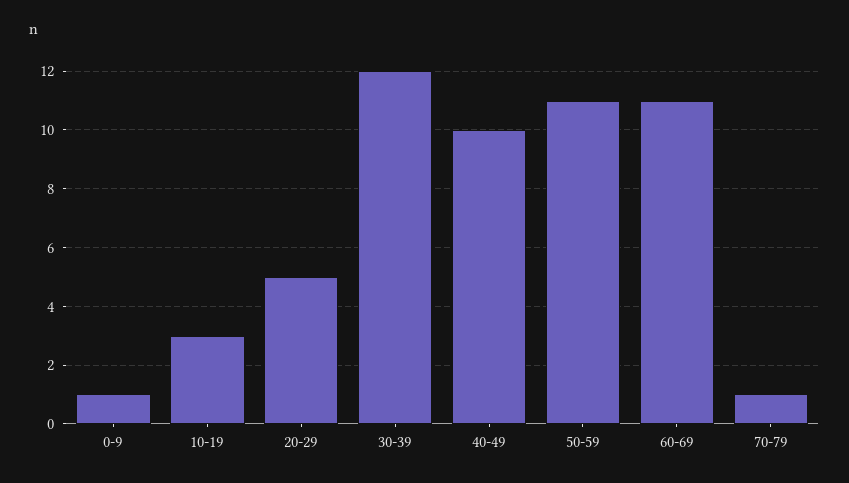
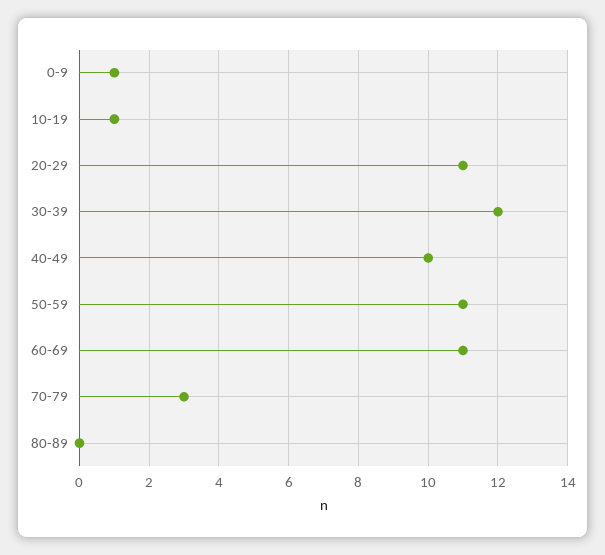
10-19: 3 -> 1
20-29: 5 -> 11
70-79: 1 -> 3
80-89: none -> 0

